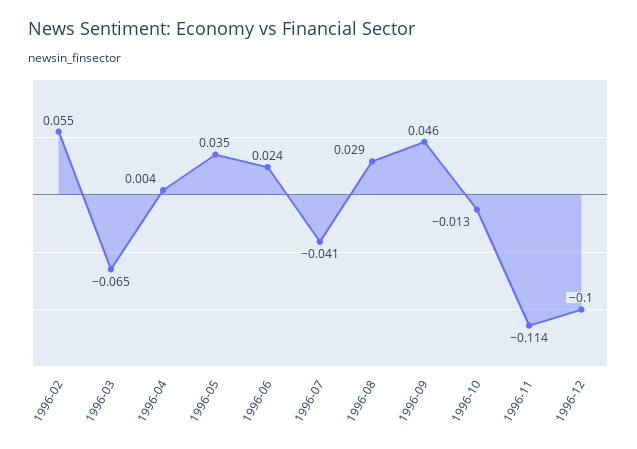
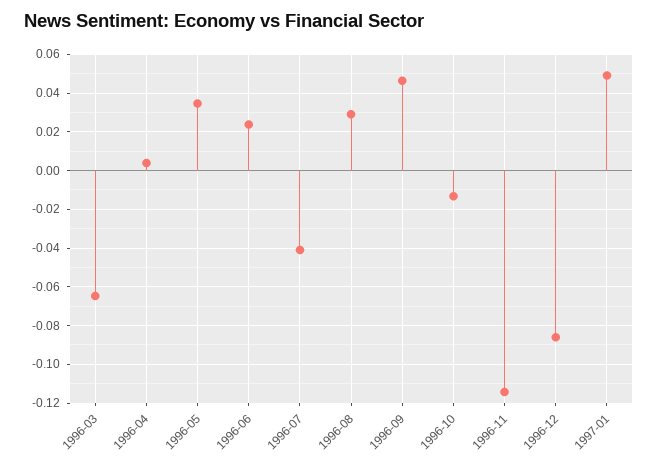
1996-02: 0.055 -> none
1996-12: -0.1 -> -0.085
1997-01: none -> 0.05

